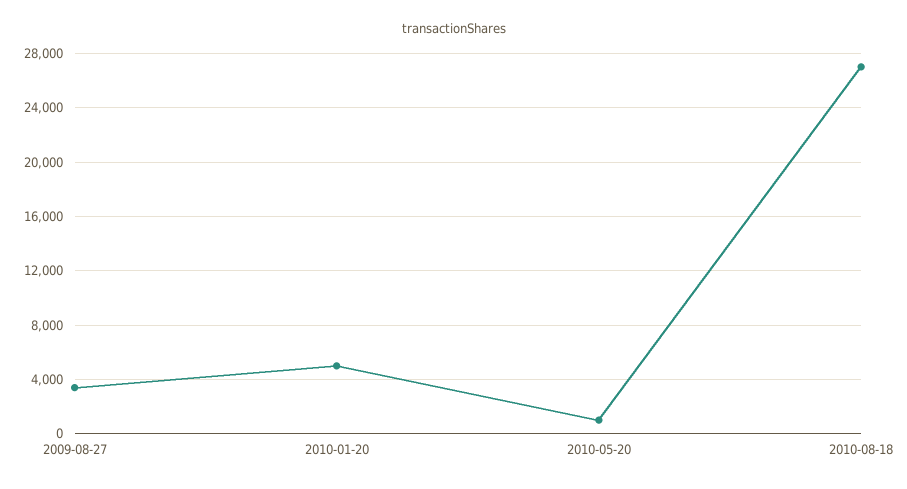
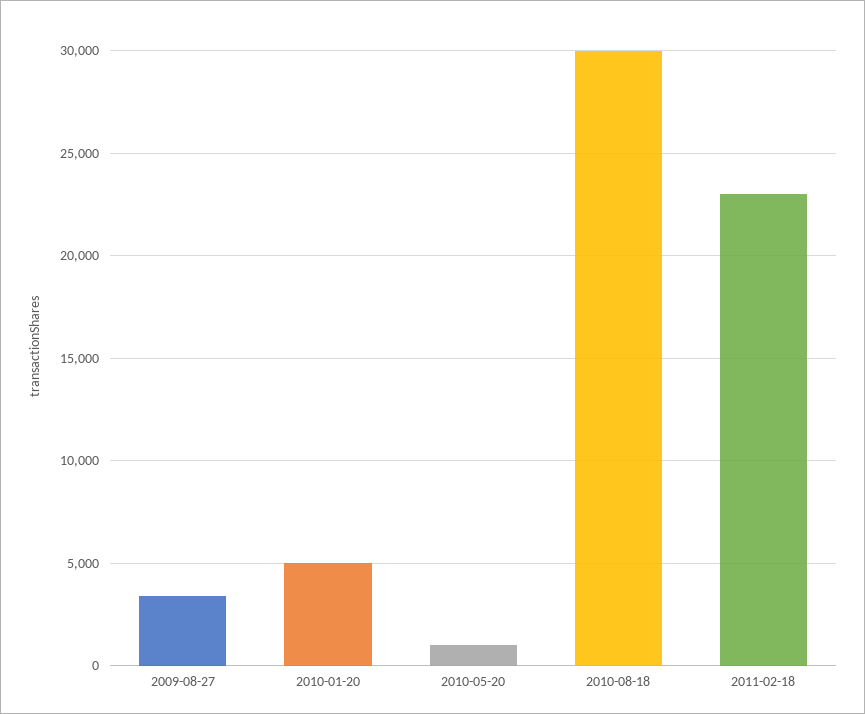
2010-08-18: 27000 -> 30000
2011-02-18: none -> 23000

